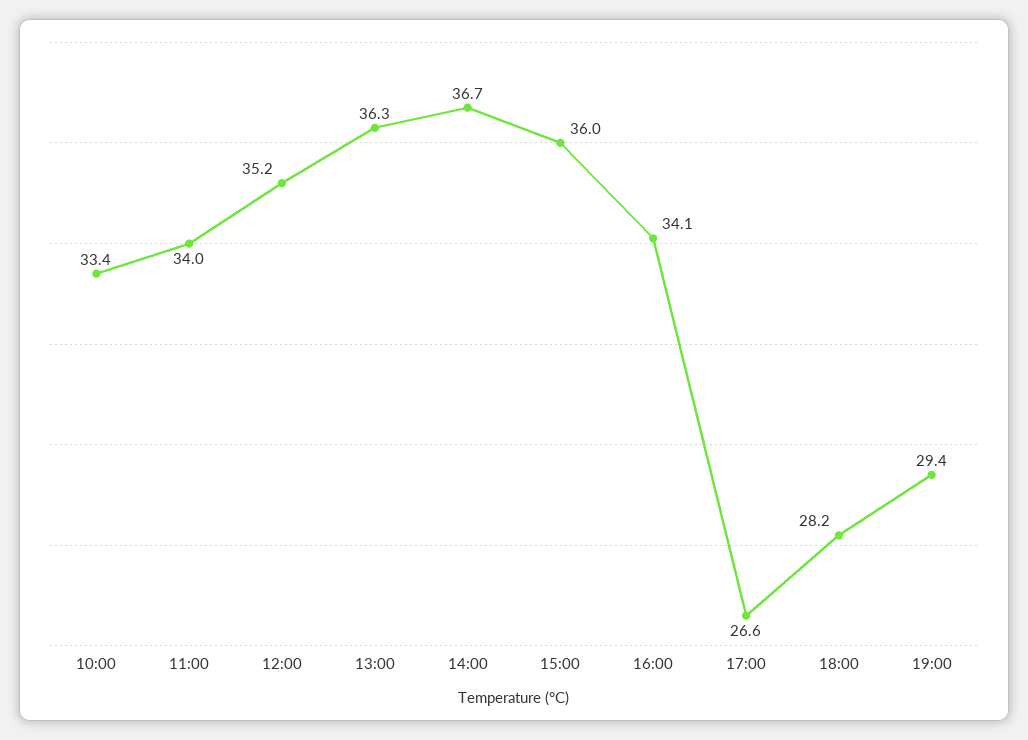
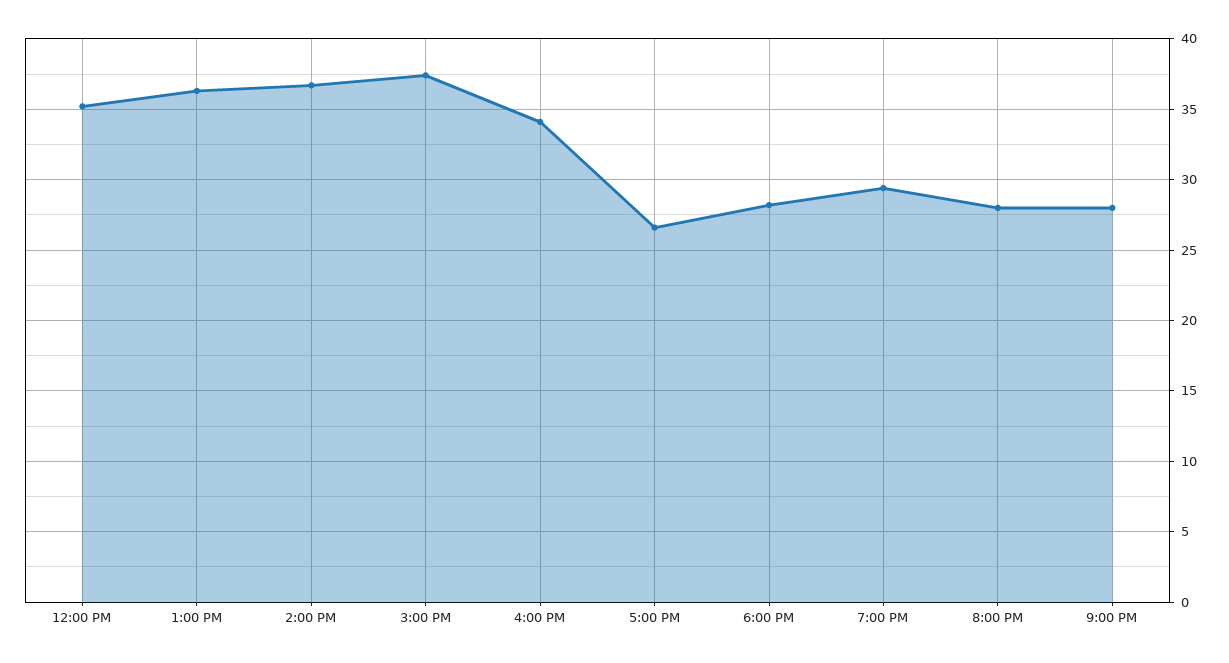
10:00: 33.4 -> none
11:00: 34 -> none
15:00: 36 -> 37.5
8:00 PM: none -> 28
9:00 PM: none -> 28

